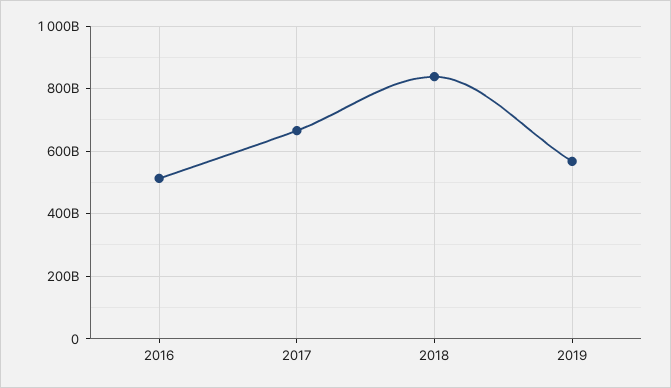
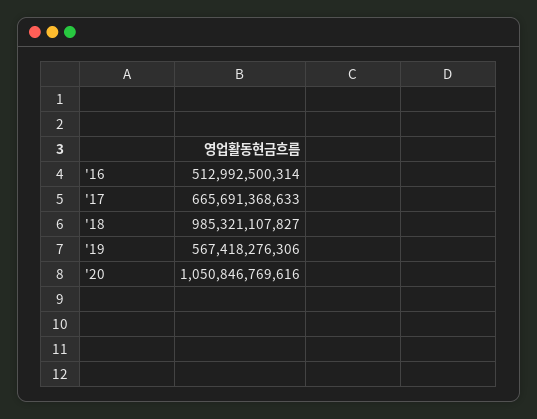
2018: 840000000000 -> 985321107827
'20: none -> 1050846769616

